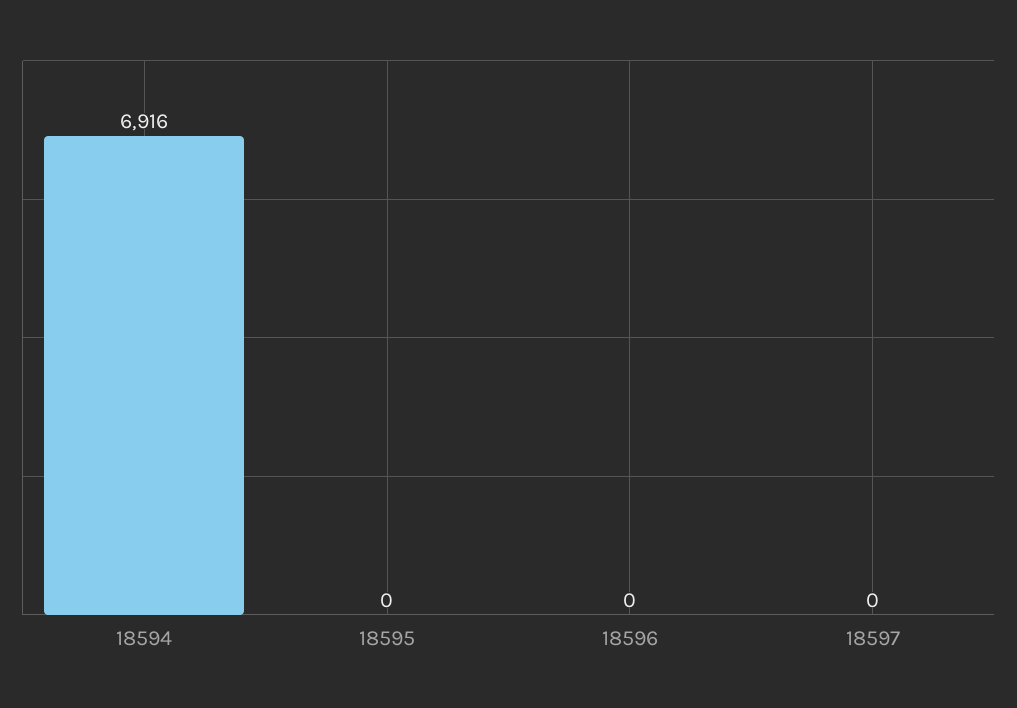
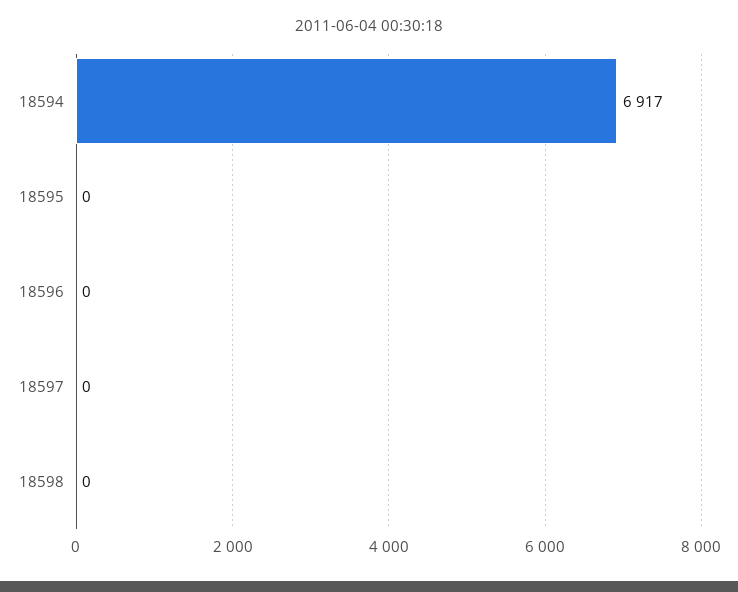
18594: 6916 -> 6917
18598: none -> 0

